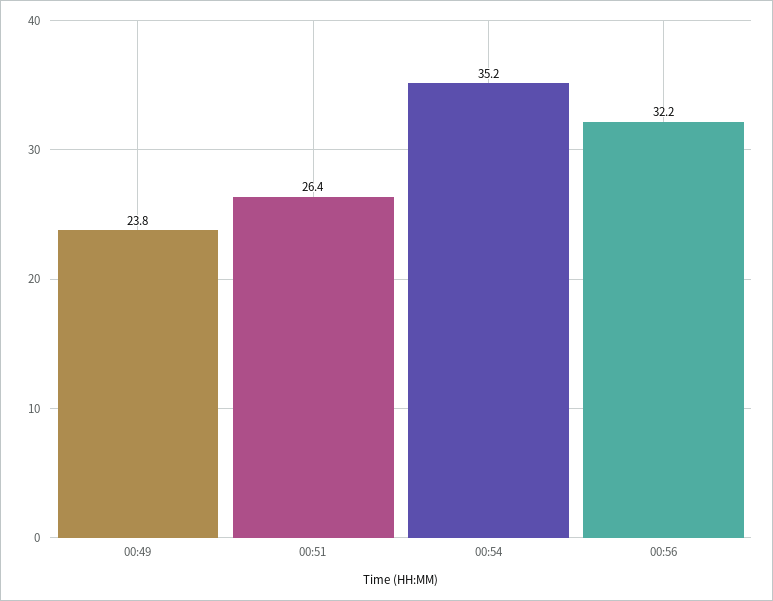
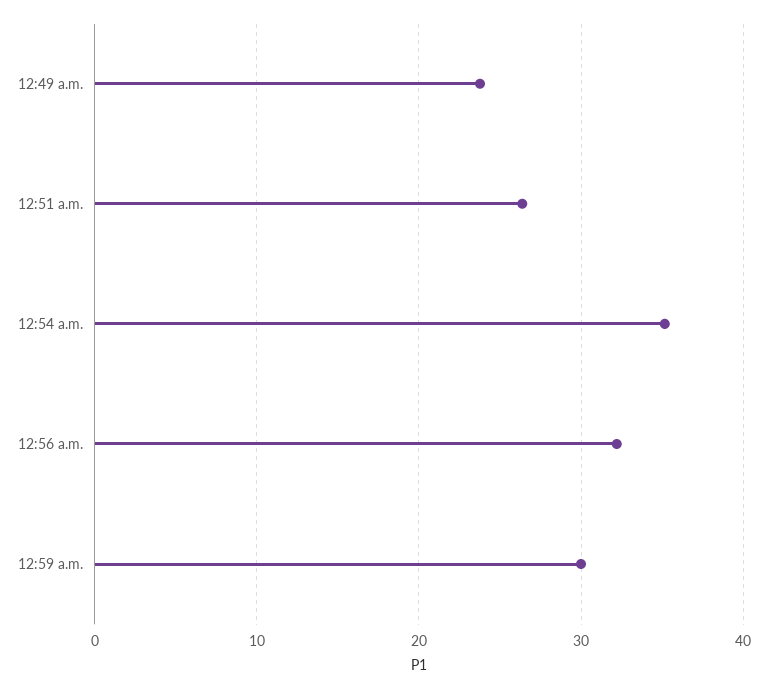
12:59 a.m.: none -> 30

